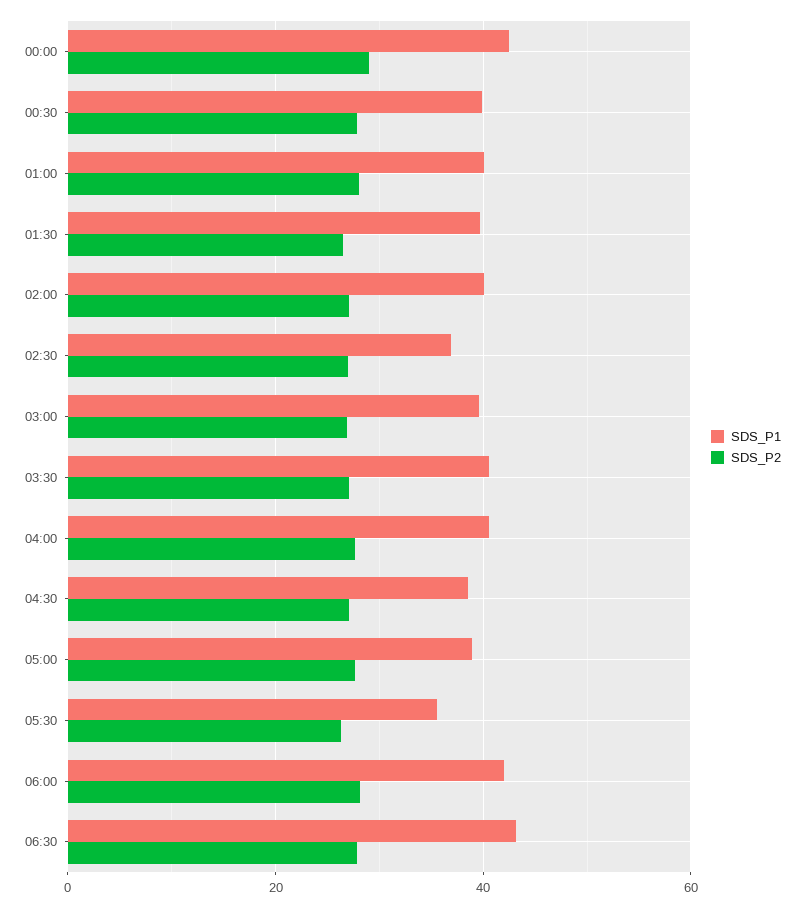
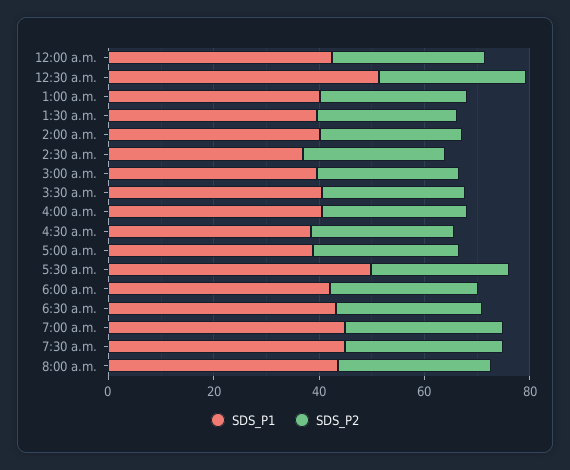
SDS_P1, 00:30: 40 -> 50
SDS_P1, 05:30: 36 -> 50
SDS_P1, 7:00 a.m.: none -> 45
SDS_P2, 7:00 a.m.: none -> 30
SDS_P1, 7:30 a.m.: none -> 45
SDS_P2, 7:30 a.m.: none -> 30
SDS_P1, 8:00 a.m.: none -> 45
SDS_P2, 8:00 a.m.: none -> 30

